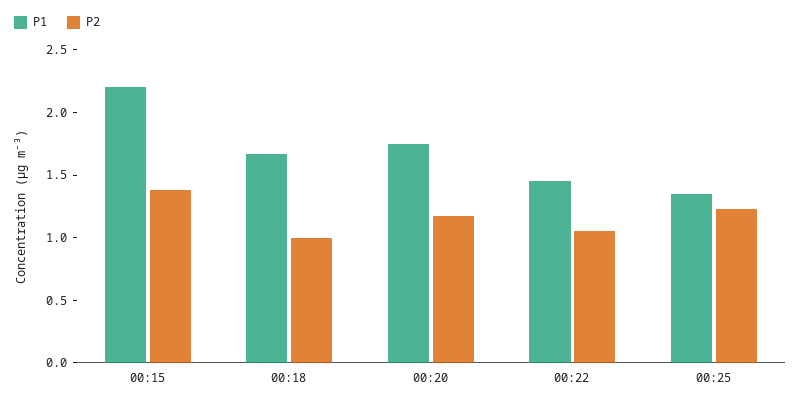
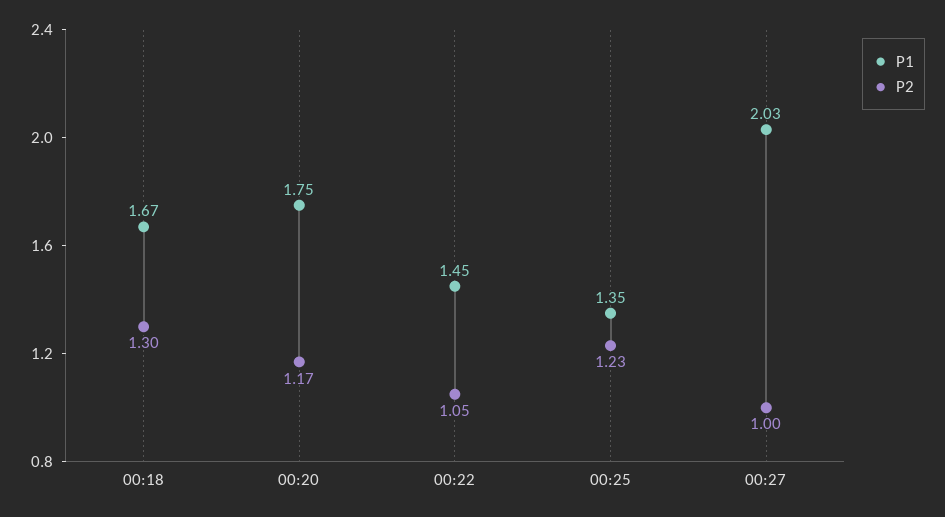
P1, 00:15: 2.2 -> none
P2, 00:15: 1.4 -> none
P2, 00:18: 1 -> 1.3
P1, 00:27: none -> 2.03
P2, 00:27: none -> 1

